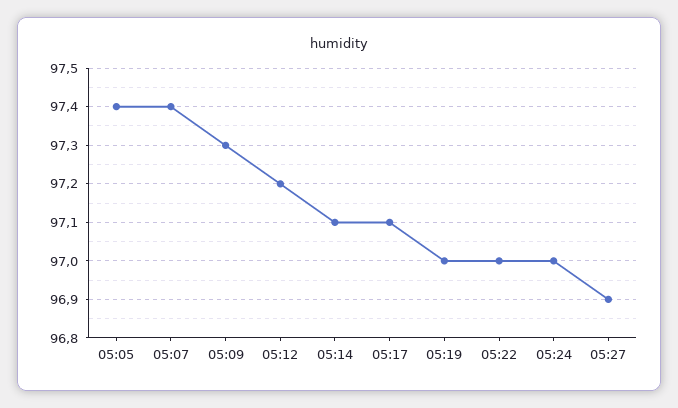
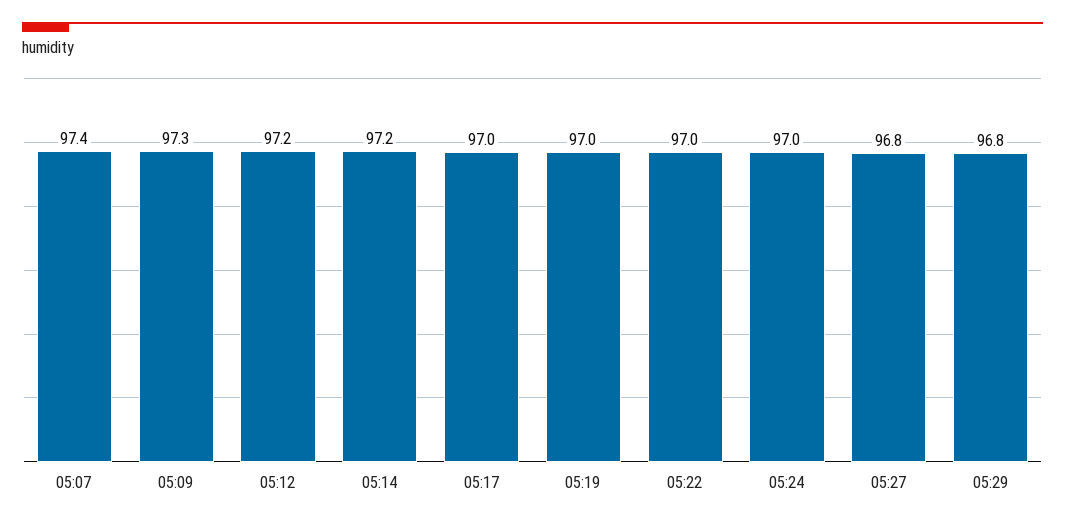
05:05: 97.4 -> none
05:14: 97.1 -> 97.2
05:17: 97.1 -> 97
05:27: 96.9 -> 96.8
05:29: none -> 96.8

